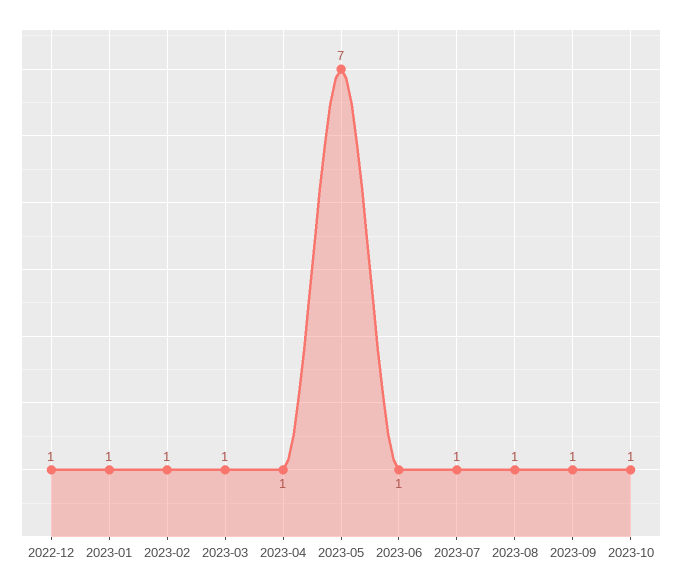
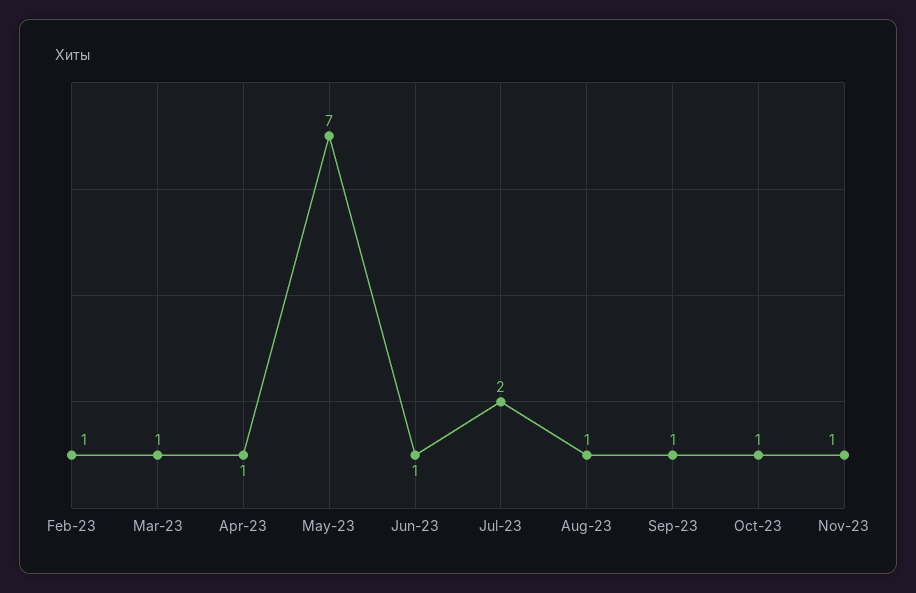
2022-12: 1 -> none
2023-01: 1 -> none
2023-07: 1 -> 2
Nov-23: none -> 1

